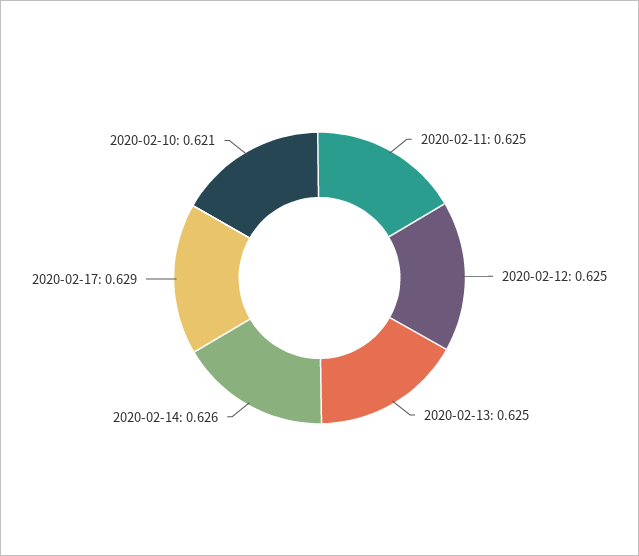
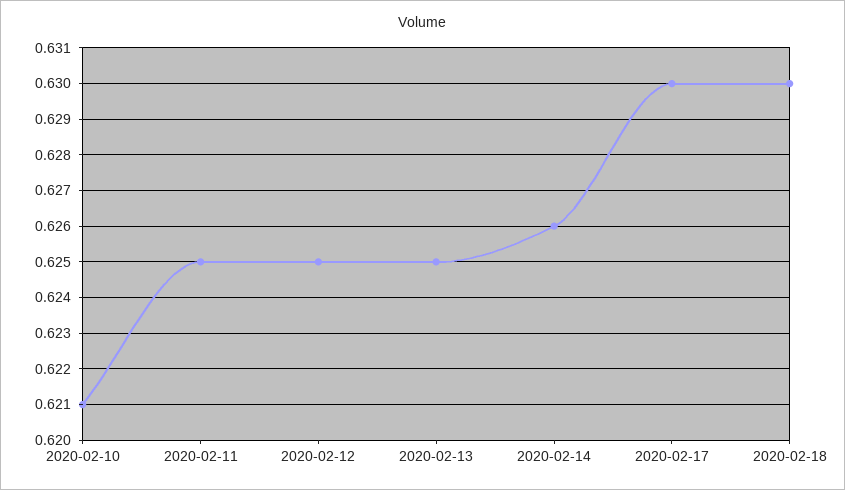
2020-02-17: 0.629 -> 0.63
2020-02-18: none -> 0.63

